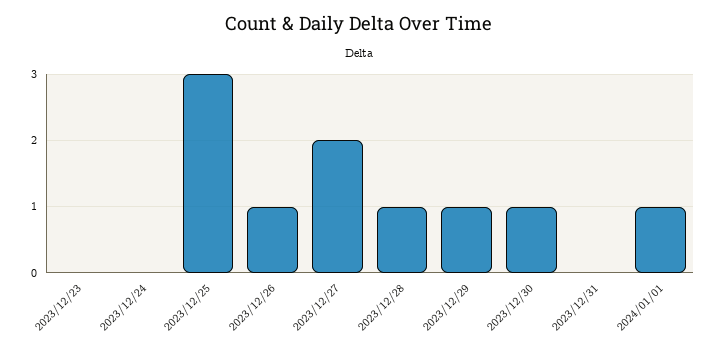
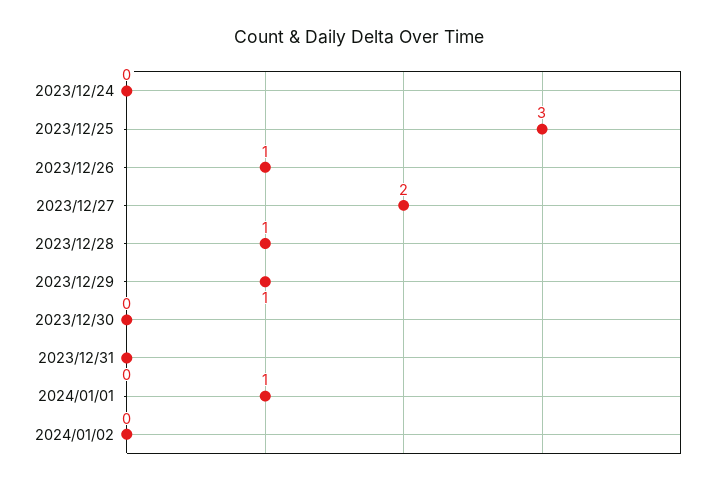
2023/12/23: 0 -> none
2023/12/30: 1 -> 0
2024/01/02: none -> 0

